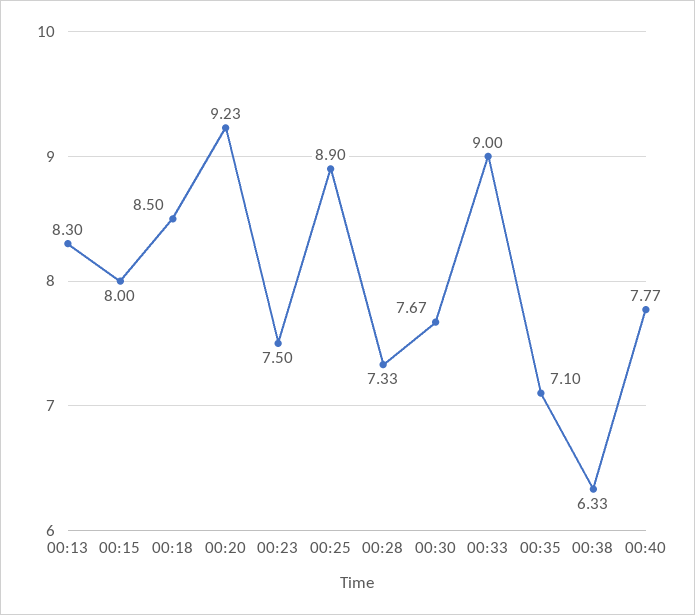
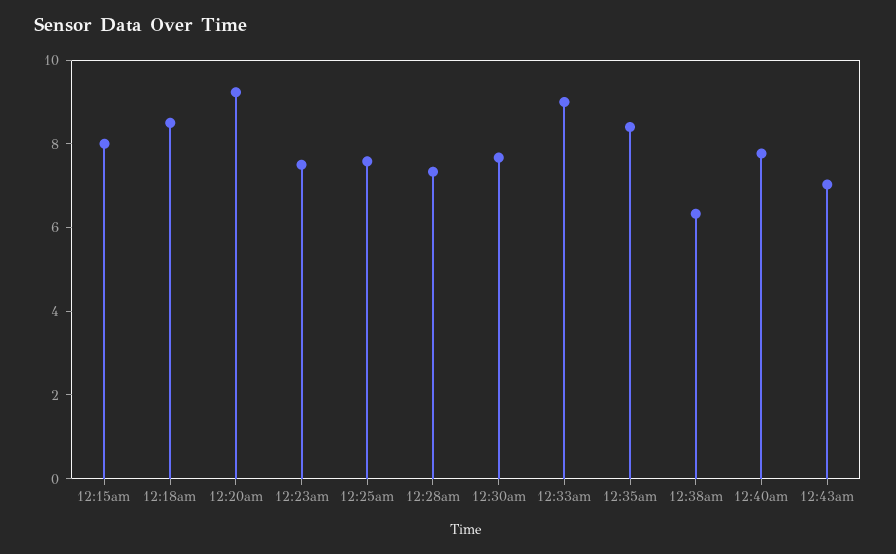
00:13: 8.3 -> none
00:25: 8.9 -> 7.5
00:35: 7.1 -> 8.5
12:43am: none -> 7

